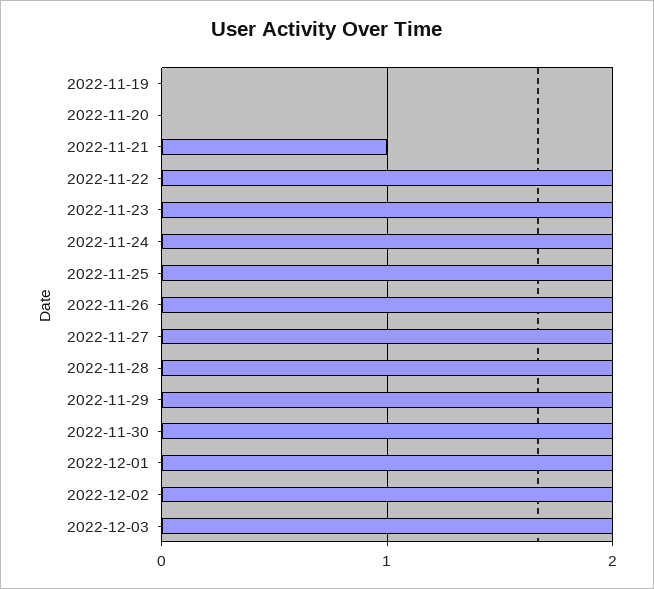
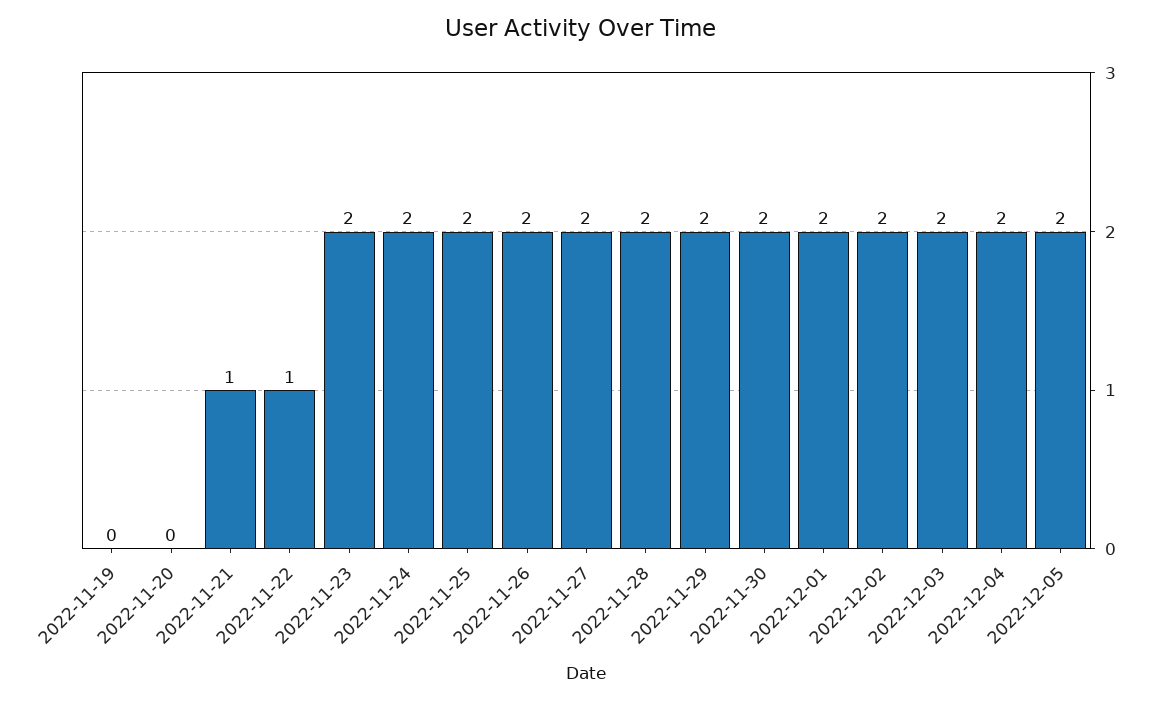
2022-11-22: 2 -> 1
2022-12-04: none -> 2
2022-12-05: none -> 2

